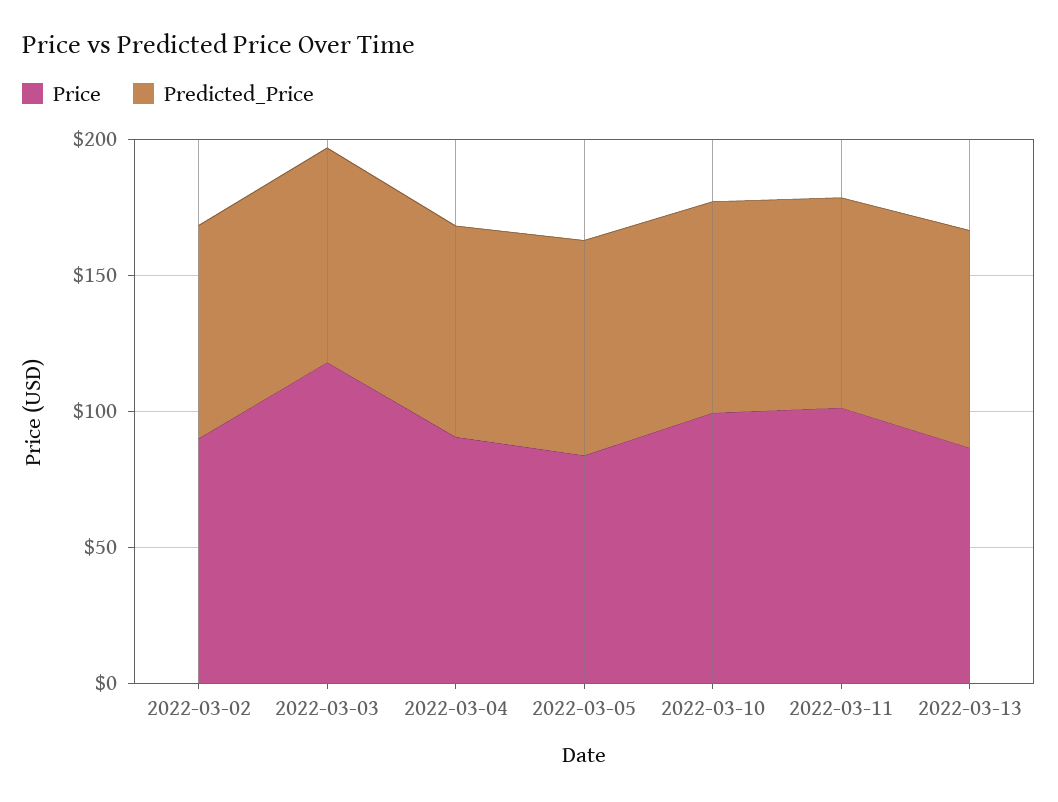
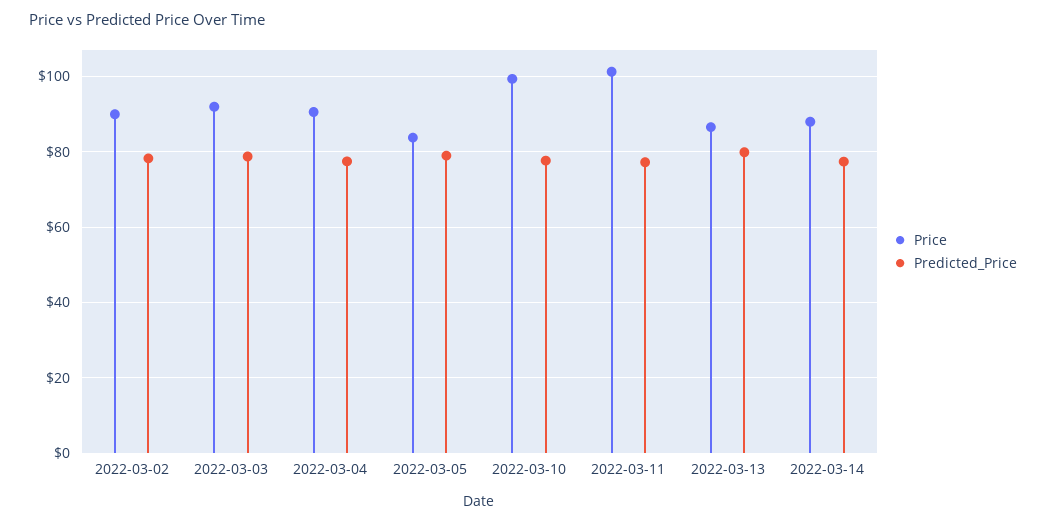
Price, 2022-03-03: 120 -> 92
Price, 2022-03-14: none -> 88
Predicted_Price, 2022-03-14: none -> 78

